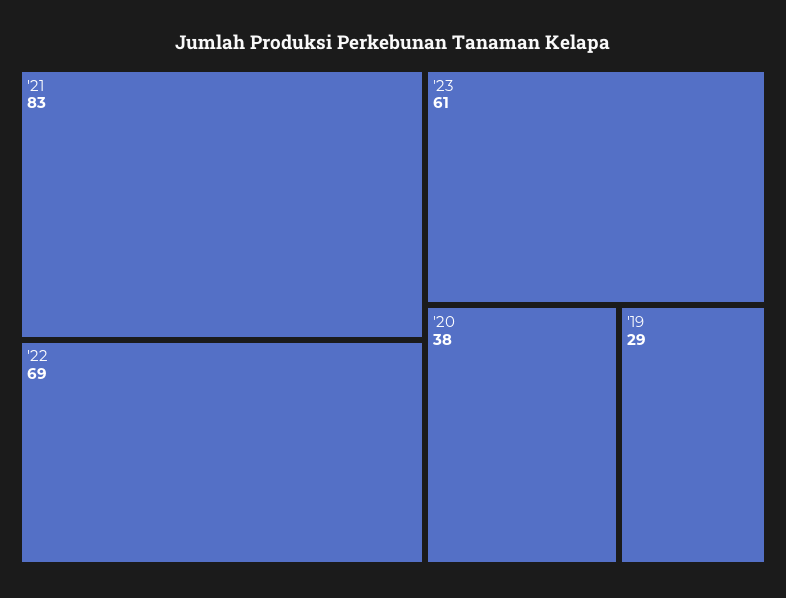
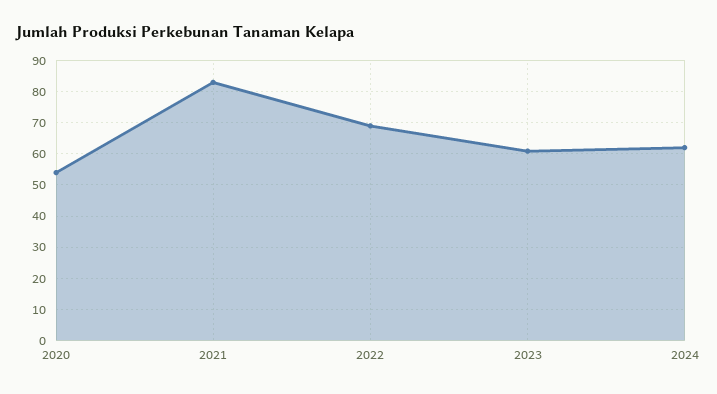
'20: 38 -> 54
'19: 29 -> none
2024: none -> 62

